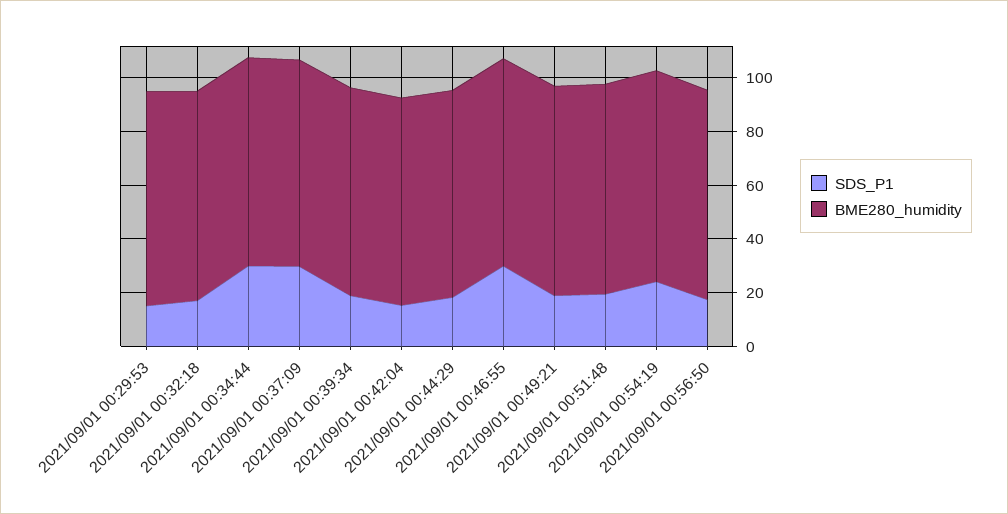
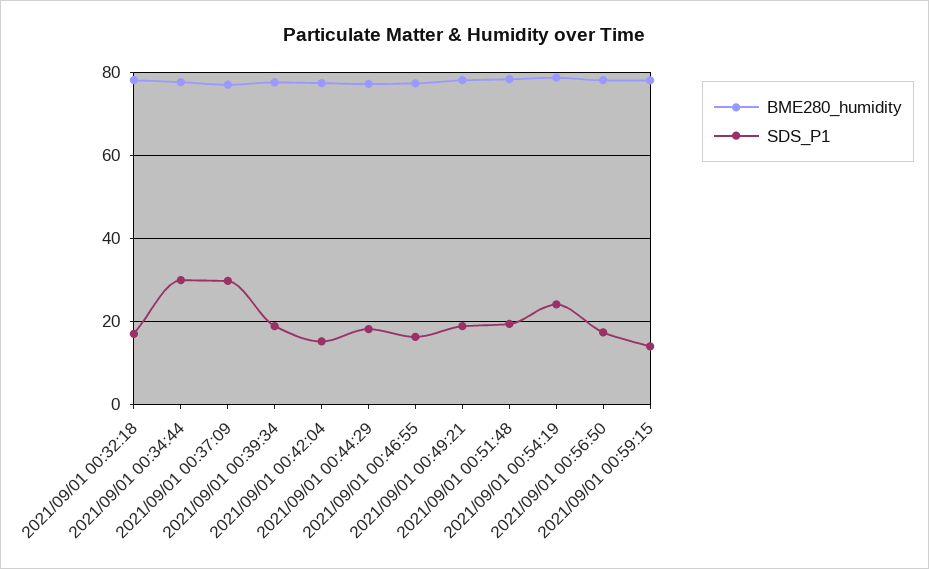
SDS_P1, 2021/09/01 00:29:53: 15 -> none
BME280_humidity, 2021/09/01 00:29:53: 80 -> none
SDS_P1, 2021/09/01 00:46:55: 30 -> 16
BME280_humidity, 2021/09/01 00:59:15: none -> 78
SDS_P1, 2021/09/01 00:59:15: none -> 14

